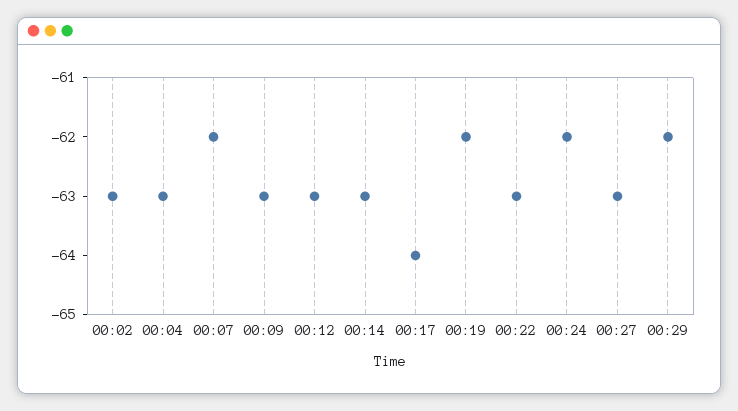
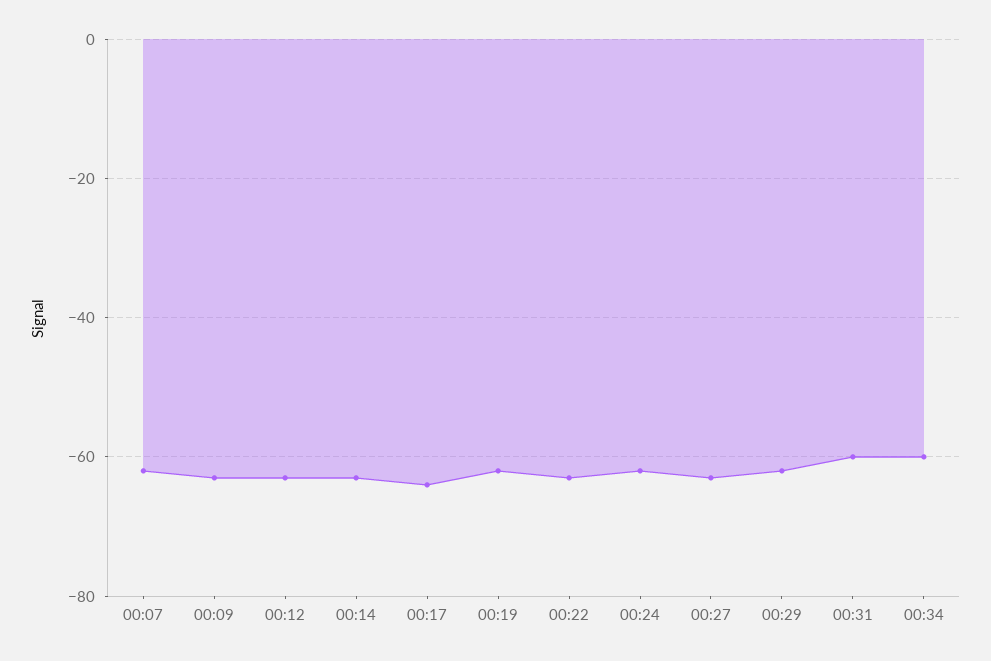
00:02: -63 -> none
00:04: -63 -> none
00:31: none -> -60
00:34: none -> -60

